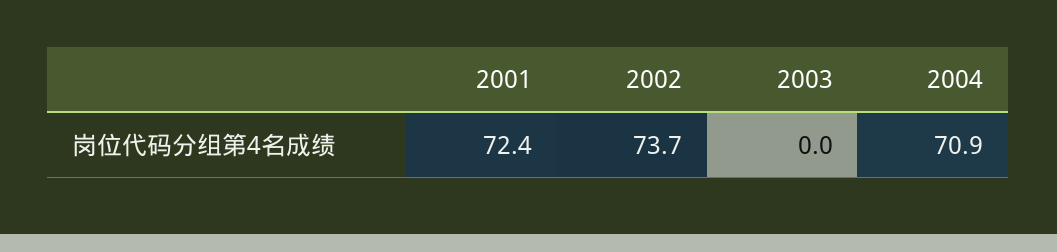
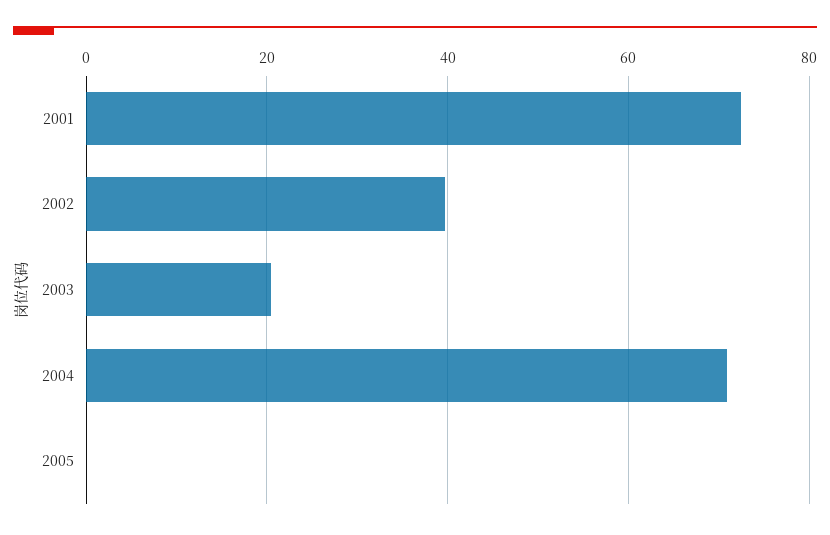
2002: 73.7 -> 40
2003: 0 -> 20
2005: none -> 0

